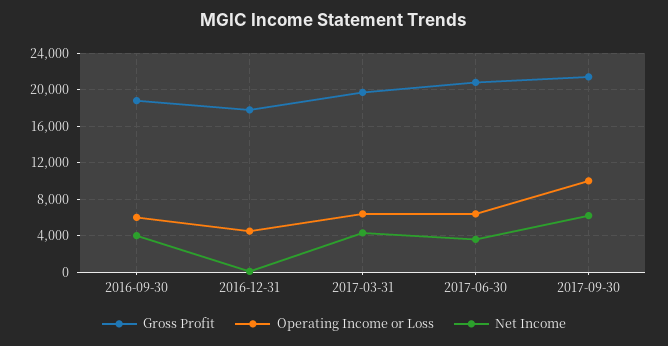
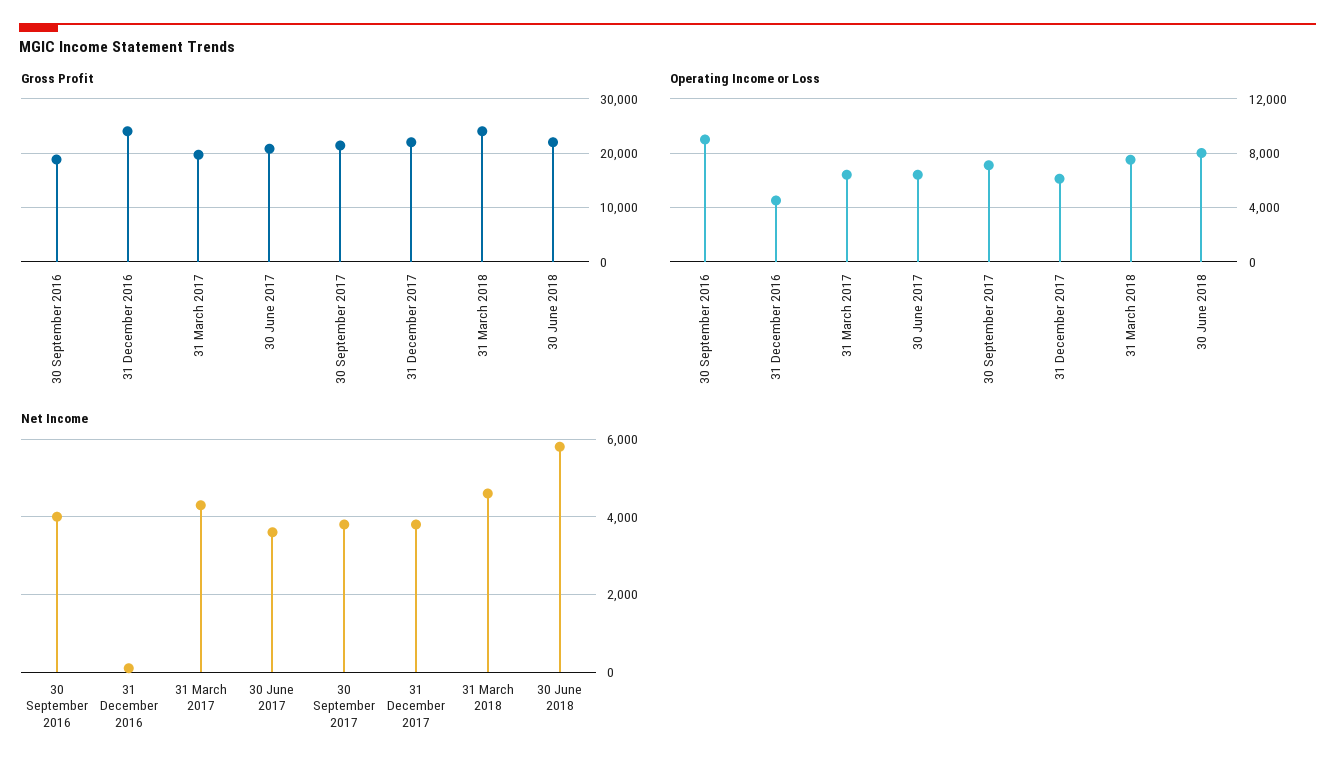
Operating Income or Loss, 2016-09-30: 6000 -> 9000
Gross Profit, 2016-12-31: 18000 -> 24000
Operating Income or Loss, 2017-09-30: 10000 -> 7000
Net Income, 2017-09-30: 6000 -> 3800
Gross Profit, 31 December 2017: none -> 22000
Gross Profit, 31 March 2018: none -> 24000
Gross Profit, 30 June 2018: none -> 22000
Operating Income or Loss, 31 December 2017: none -> 6000
Operating Income or Loss, 31 March 2018: none -> 7500
Operating Income or Loss, 30 June 2018: none -> 8000
Net Income, 31 December 2017: none -> 3800
Net Income, 31 March 2018: none -> 4600
Net Income, 30 June 2018: none -> 5800

